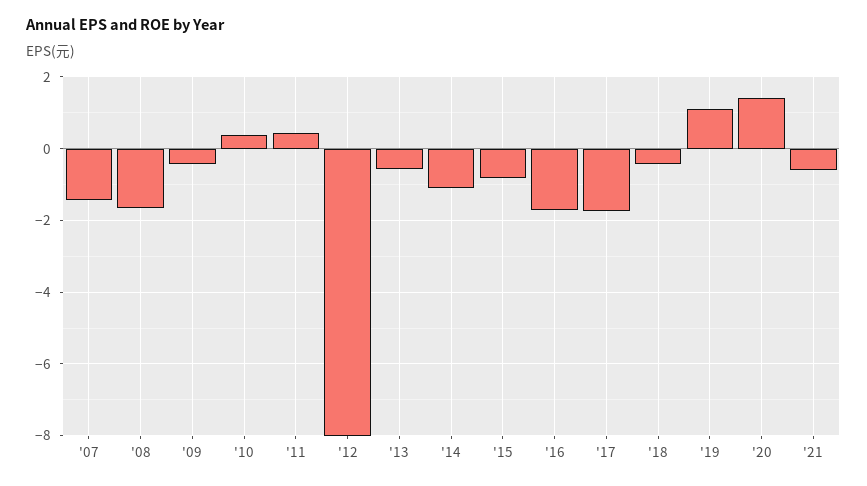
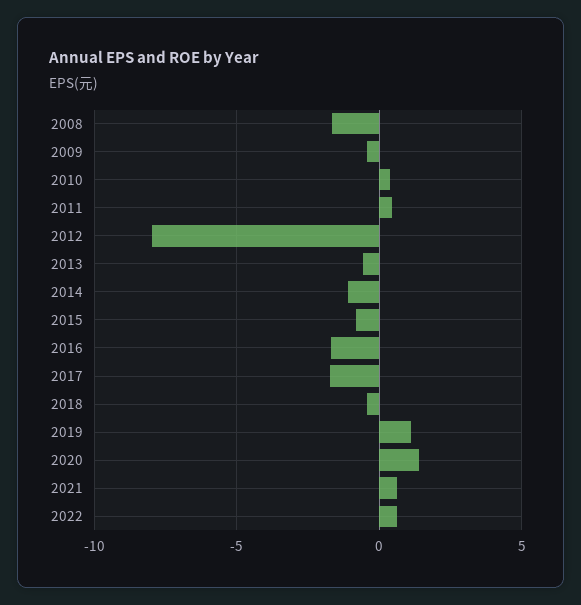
'07: -1.4 -> none
'21: -0.6 -> 0.5
2022: none -> 0.5

